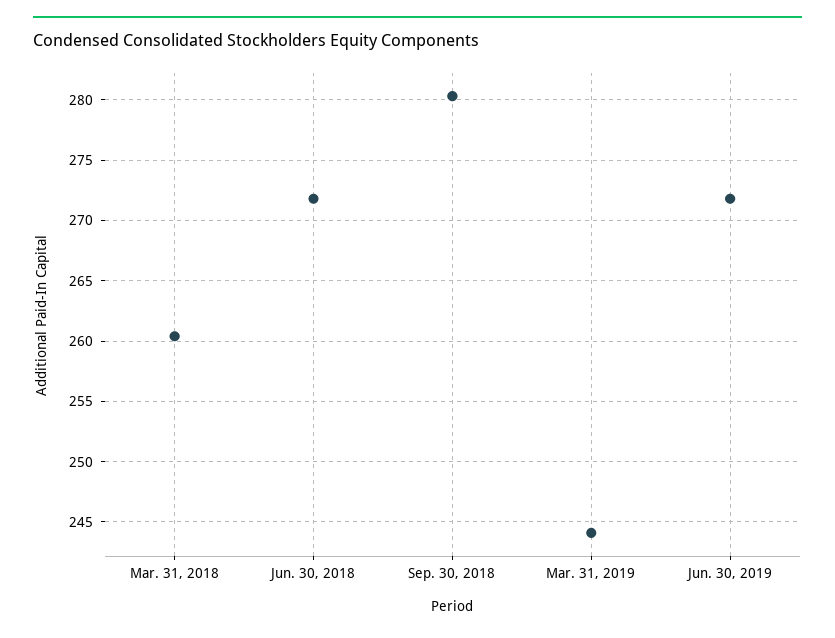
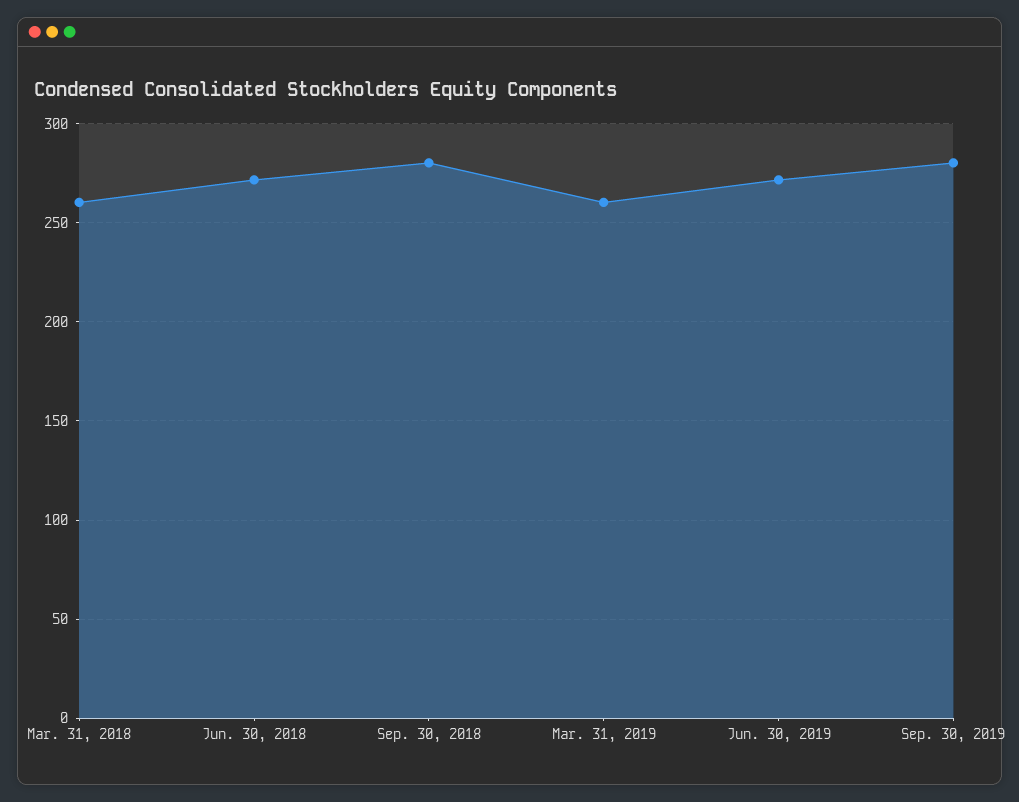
Mar. 31, 2019: 244 -> 260
Sep. 30, 2019: none -> 280

